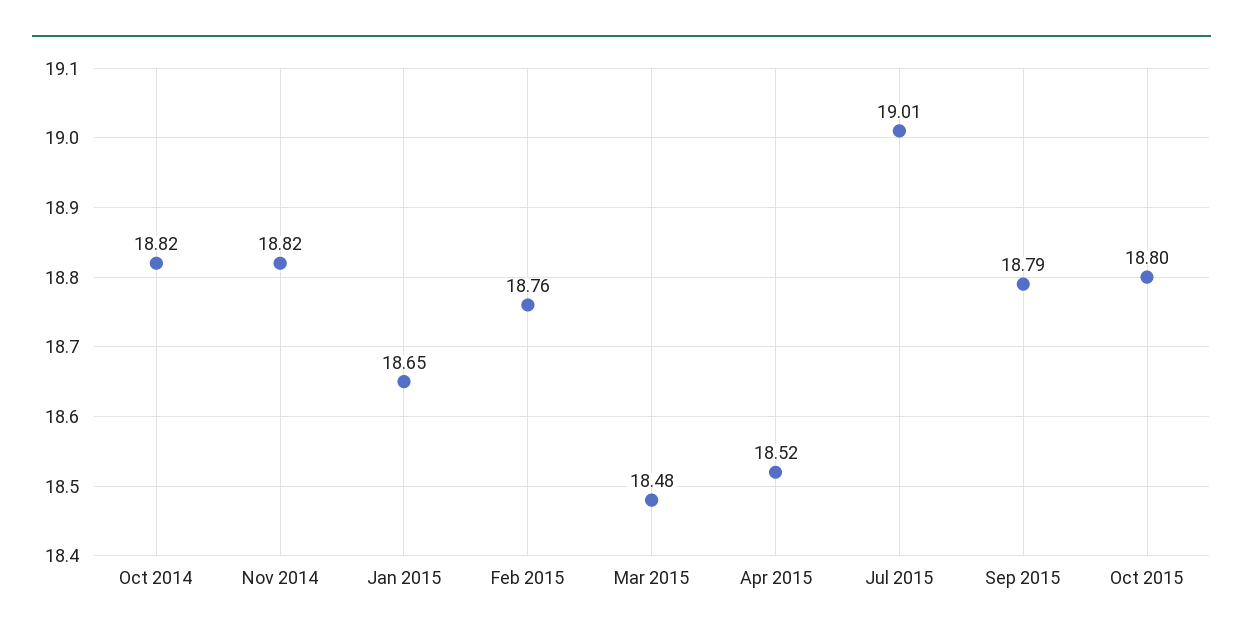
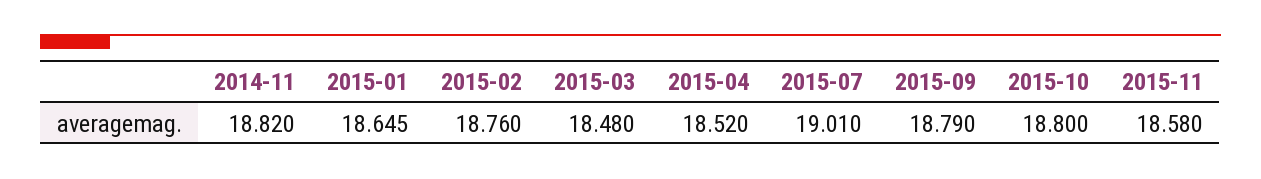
Oct 2014: 18.82 -> none
2015-11: none -> 18.58

